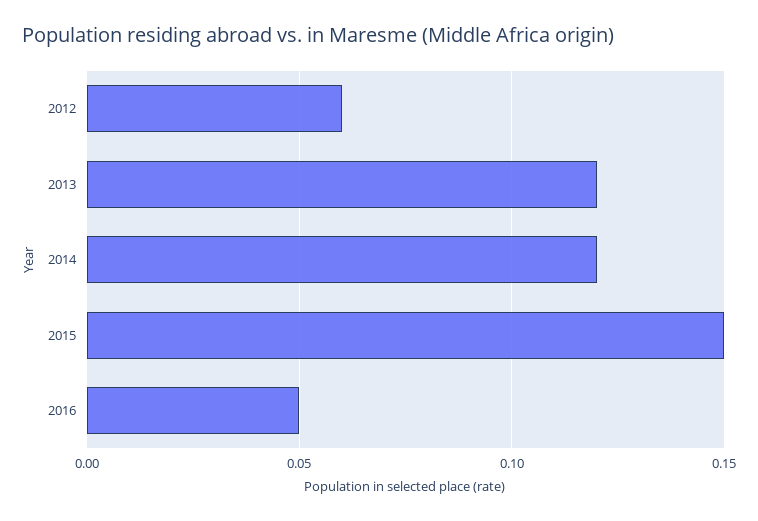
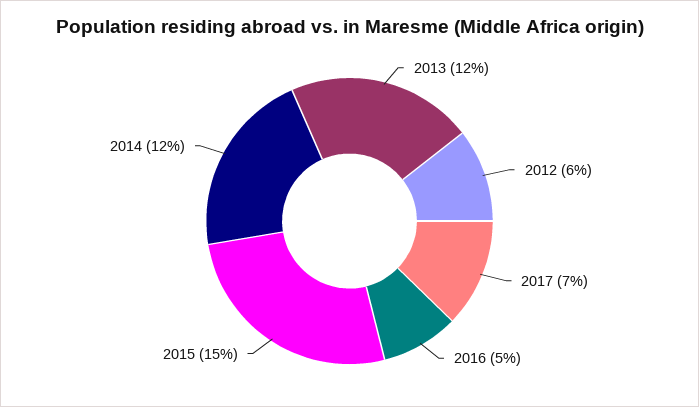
2017: none -> 0.07

